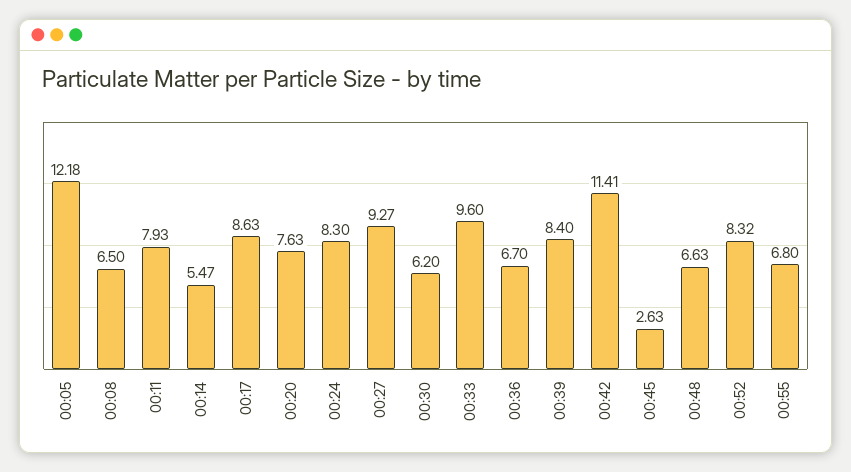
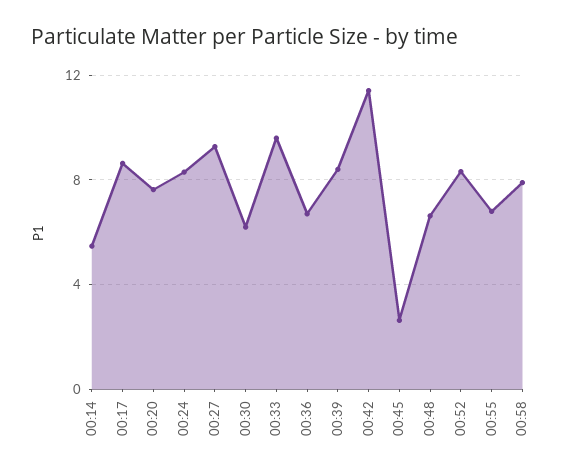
00:05: 12.18 -> none
00:08: 6.5 -> none
00:11: 7.93 -> none
00:58: none -> 8

